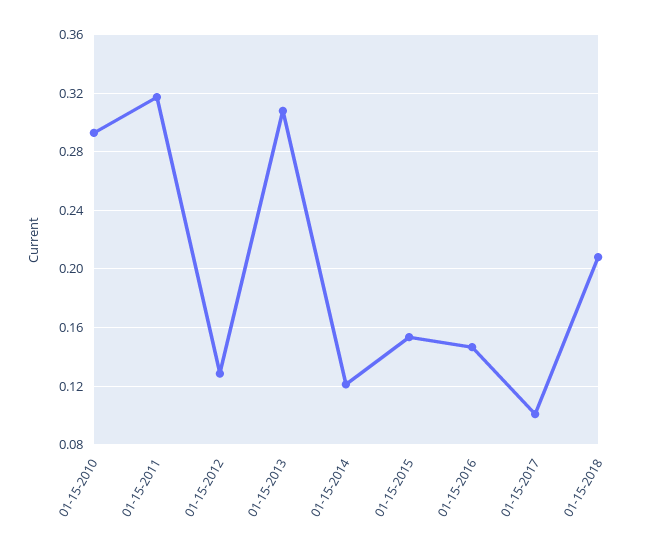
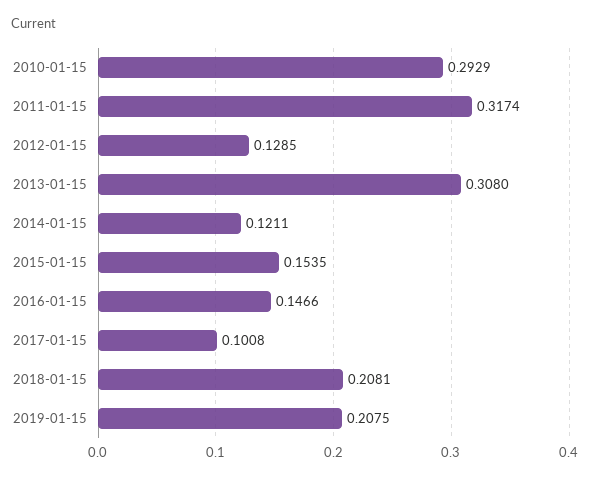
2019-01-15: none -> 0.2075

